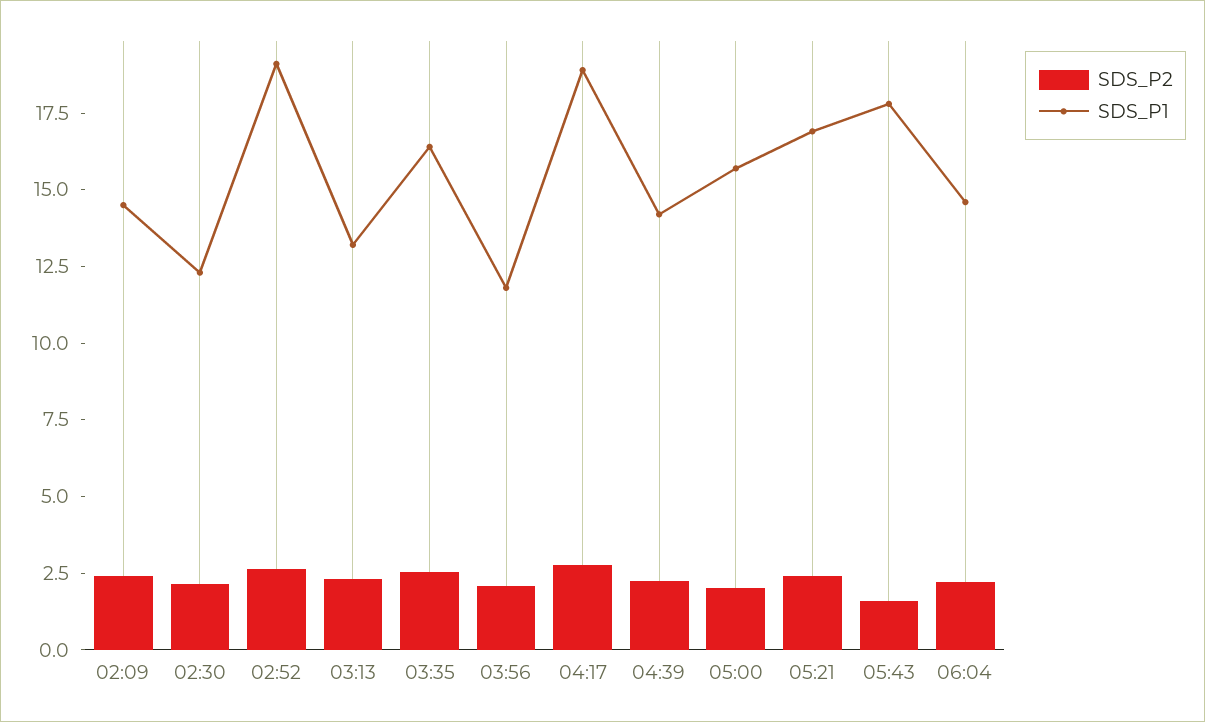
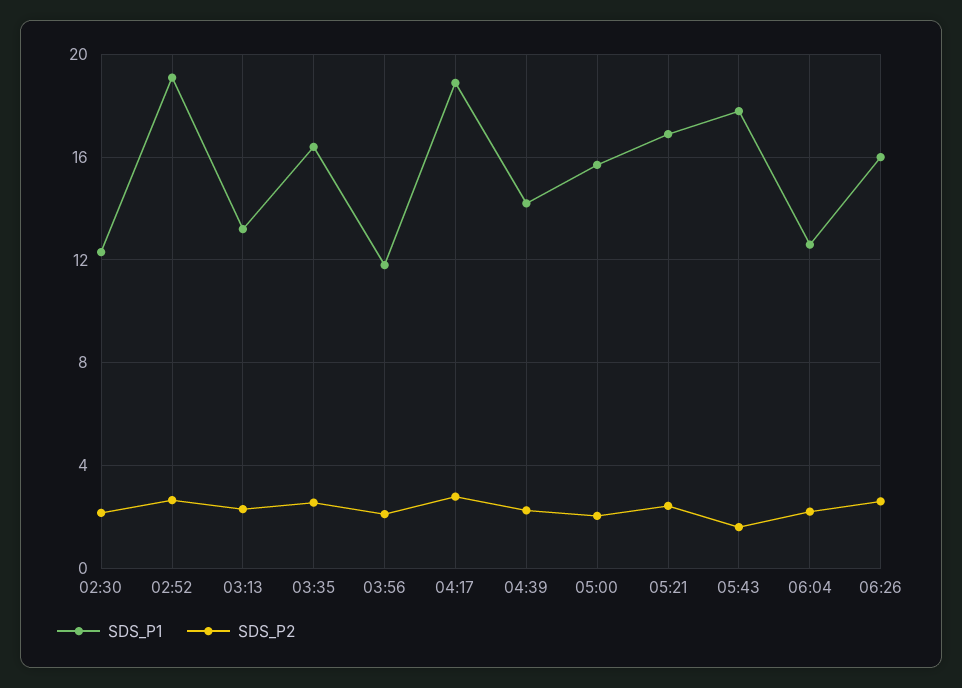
SDS_P2, 02:09: 2.5 -> none
SDS_P1, 02:09: 14.5 -> none
SDS_P1, 06:04: 14.5 -> 12.5
SDS_P1, 06:26: none -> 16
SDS_P2, 06:26: none -> 2.5

